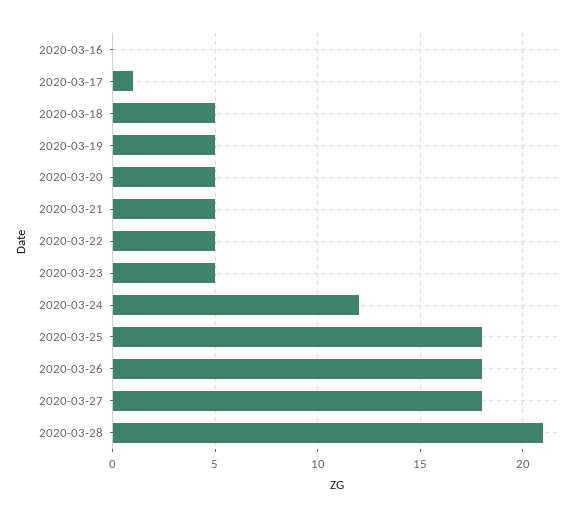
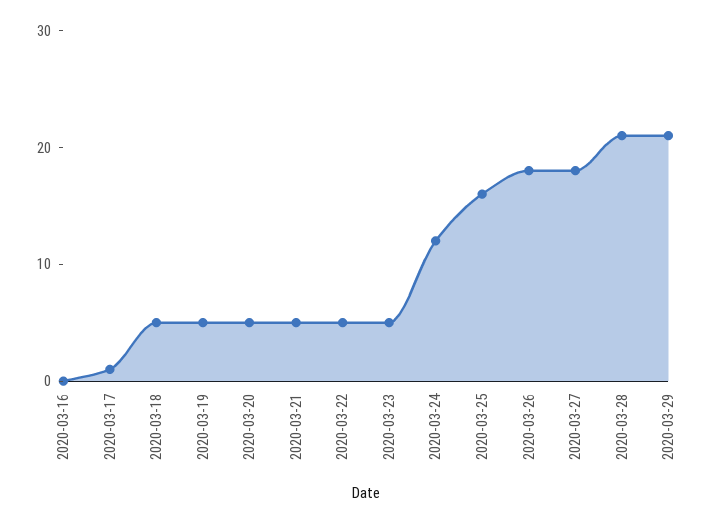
2020-03-25: 18 -> 16
2020-03-29: none -> 21

